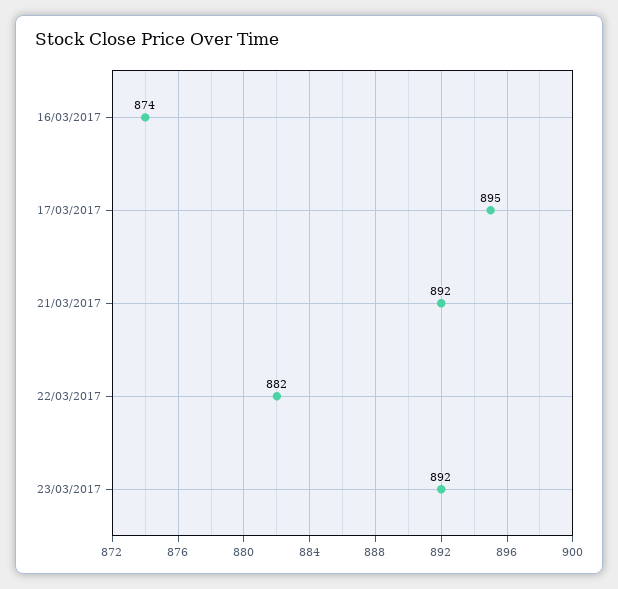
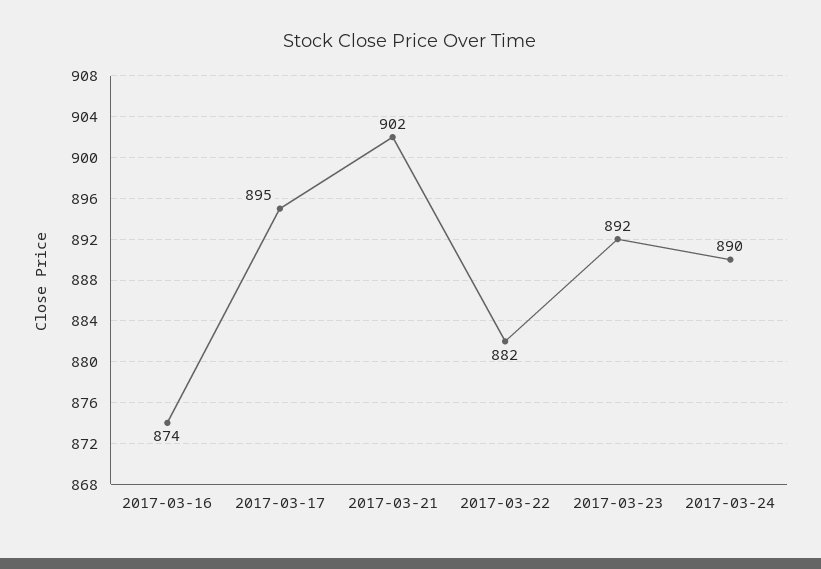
21/03/2017: 892 -> 902
2017-03-24: none -> 890

